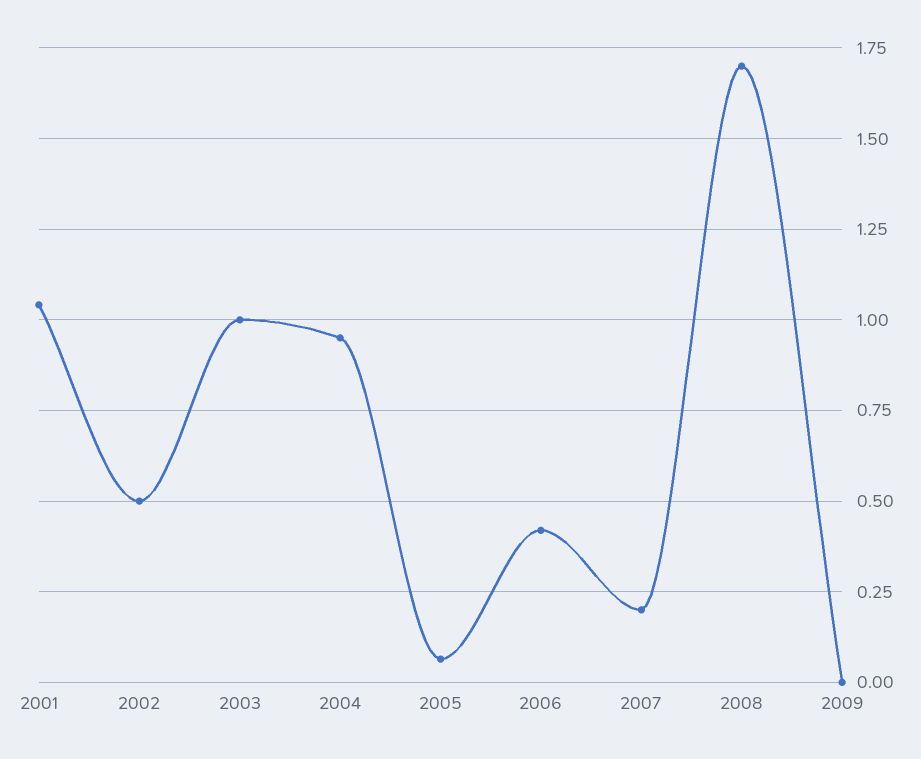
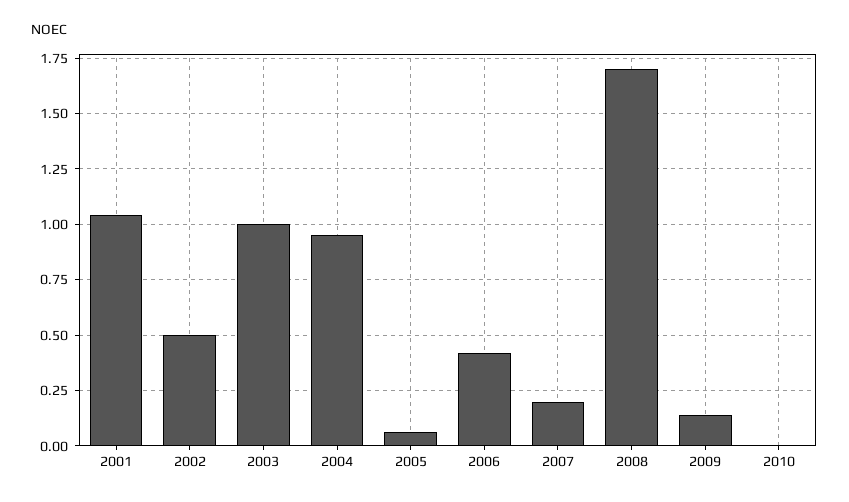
2009: 0 -> 0.15
2010: none -> 0

